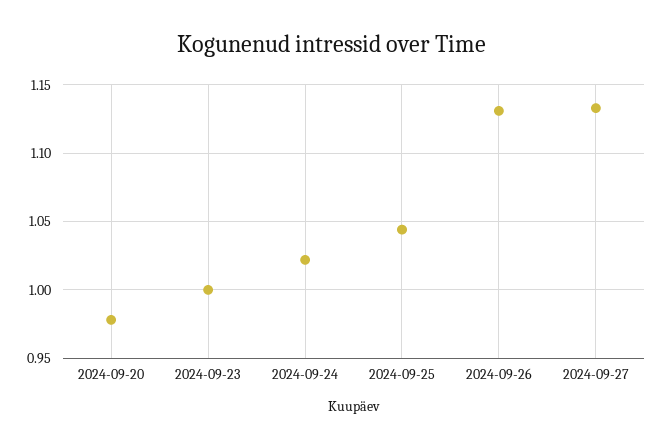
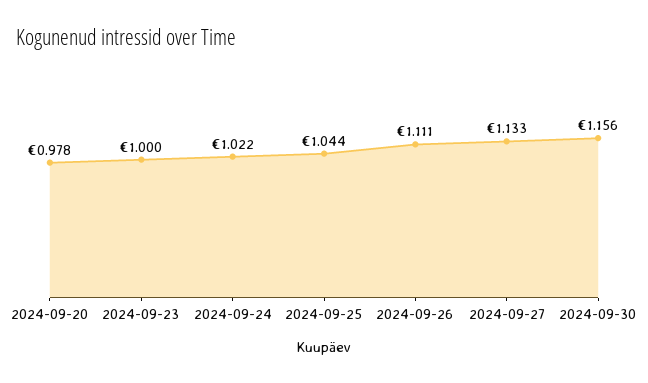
2024-09-26: 1.13 -> 1.111
2024-09-30: none -> 1.156

